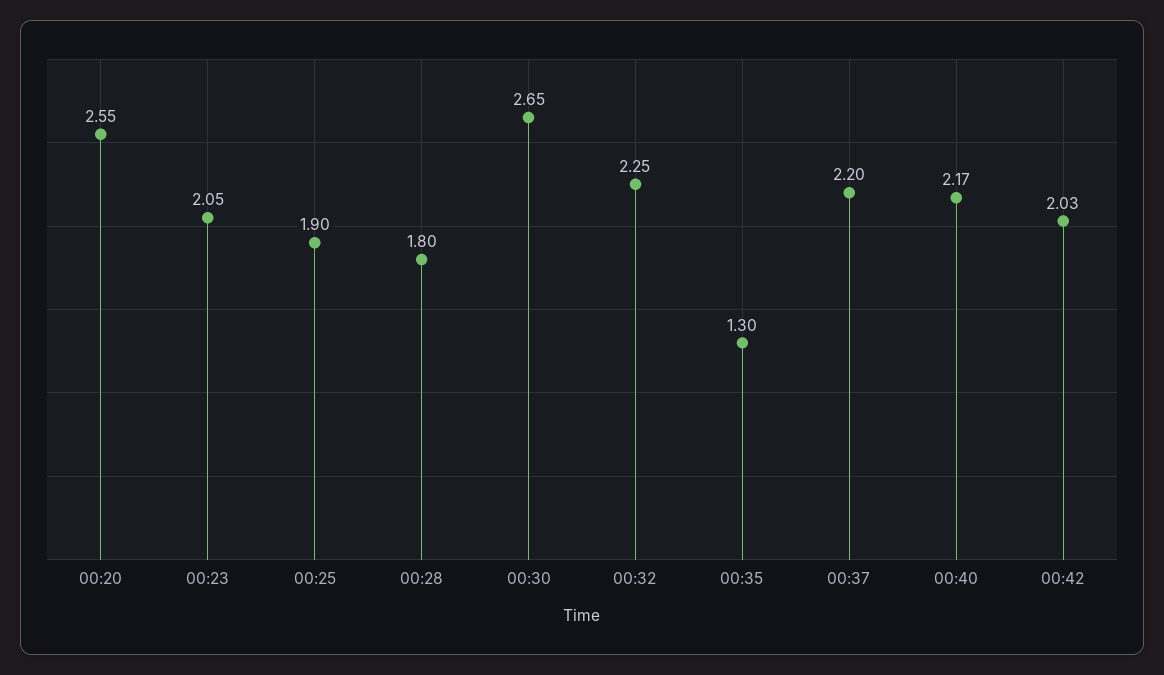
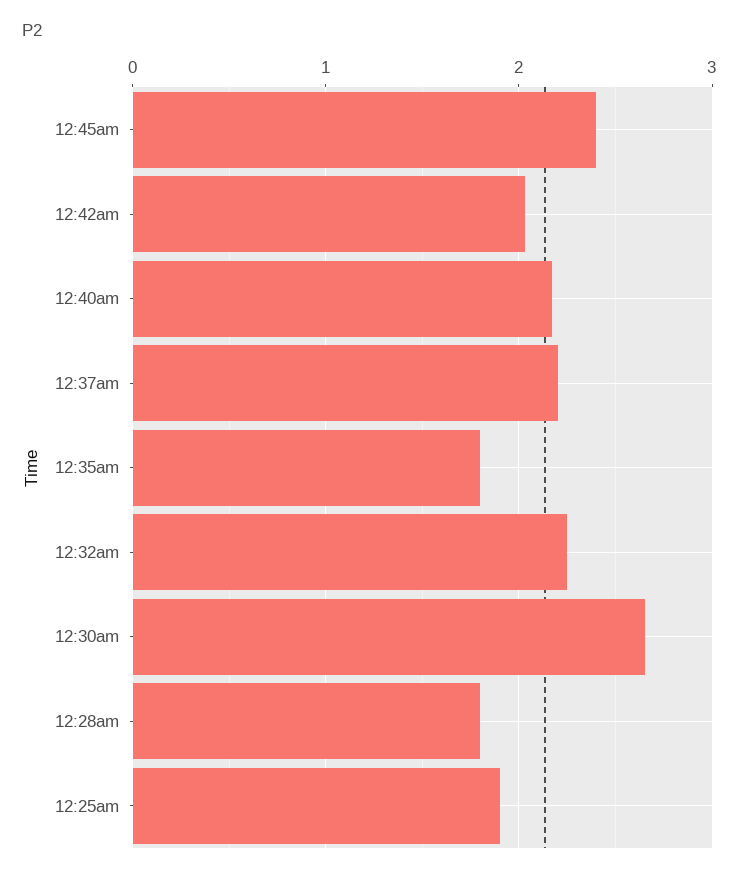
00:20: 2.55 -> none
00:23: 2.05 -> none
00:35: 1.3 -> 1.8
12:45am: none -> 2.4

